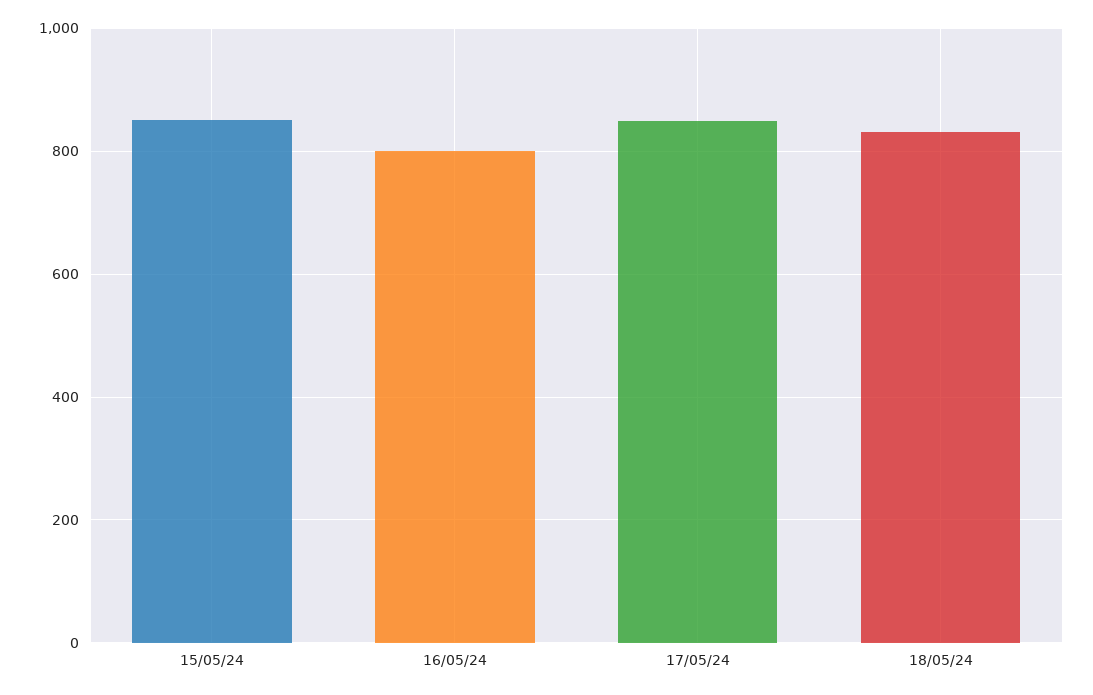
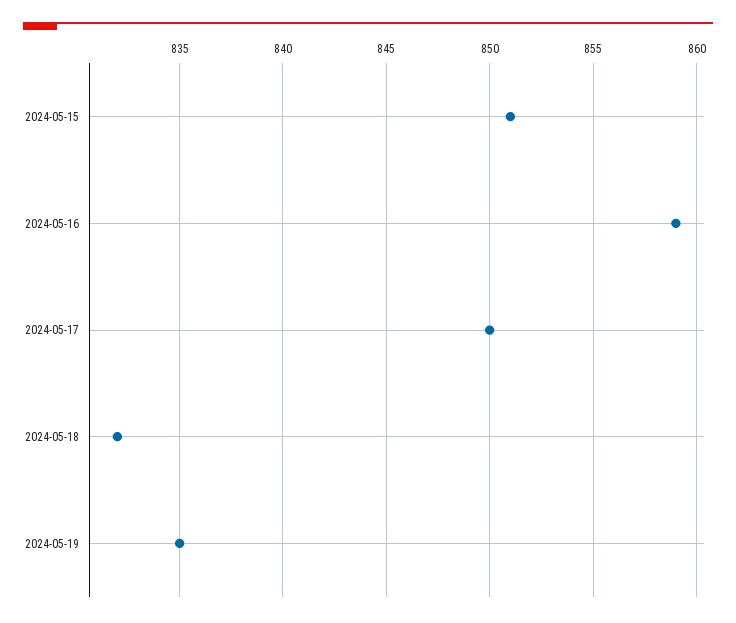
16/05/24: 800 -> 859
2024-05-19: none -> 835

